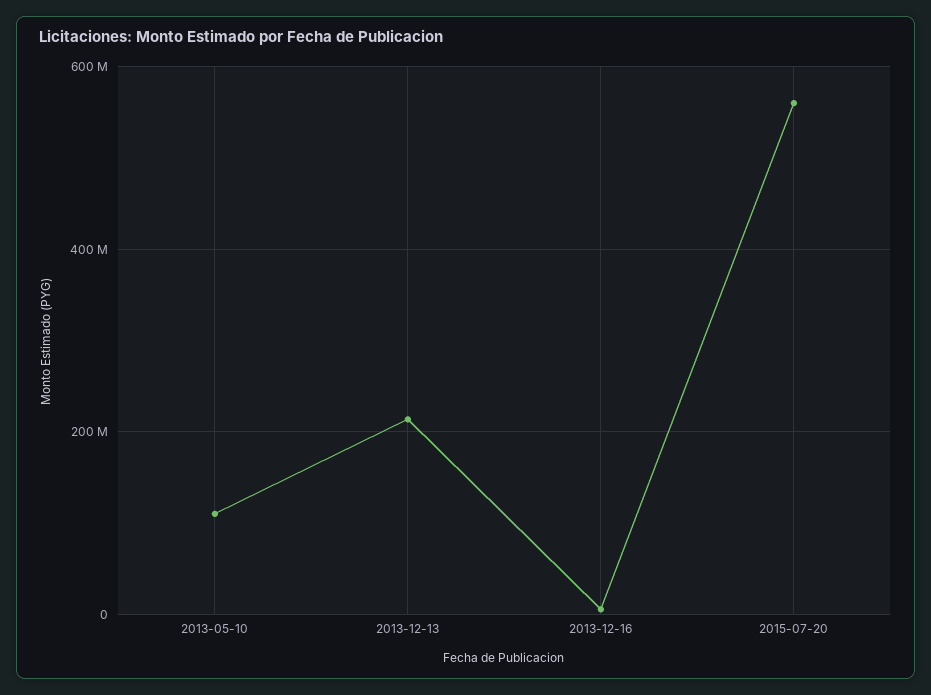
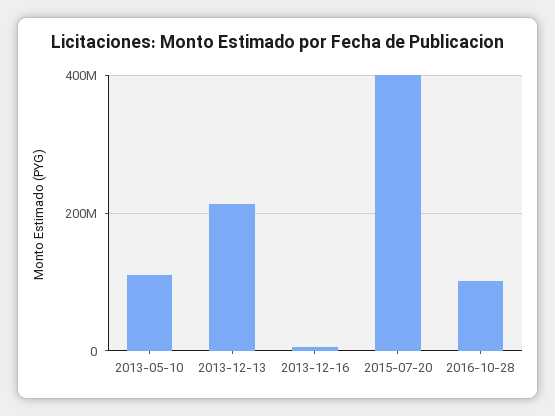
2015-07-20: 560000000 -> 400000000
2016-10-28: none -> 100000000

